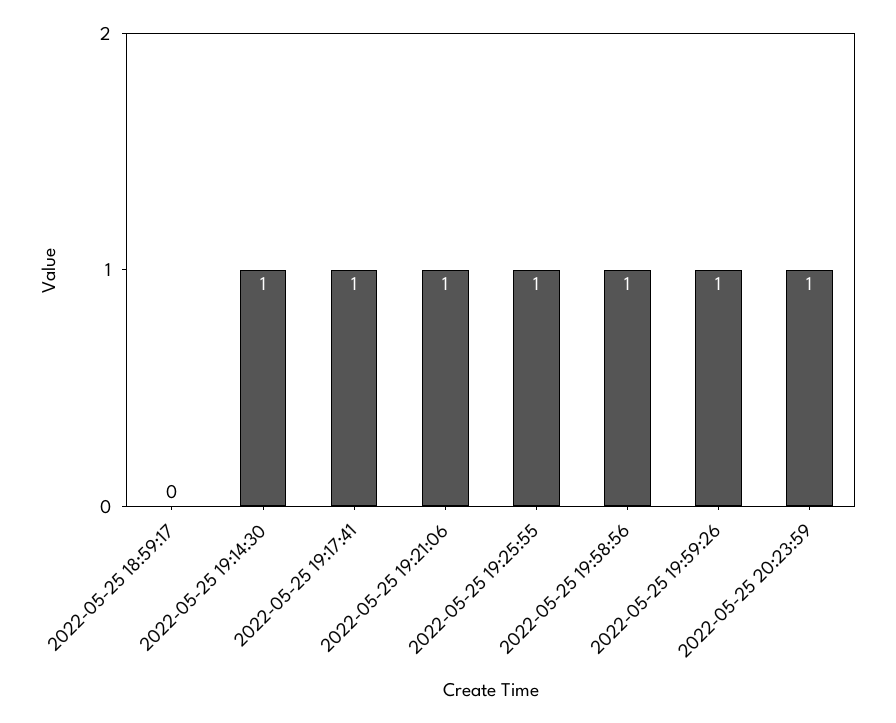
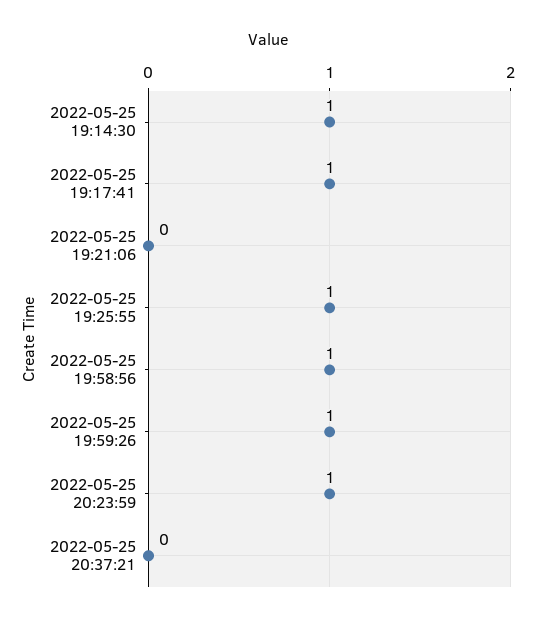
2022-05-25 18:59:17: 0 -> none
2022-05-25 19:21:06: 1 -> 0
2022-05-25 20:37:21: none -> 0

